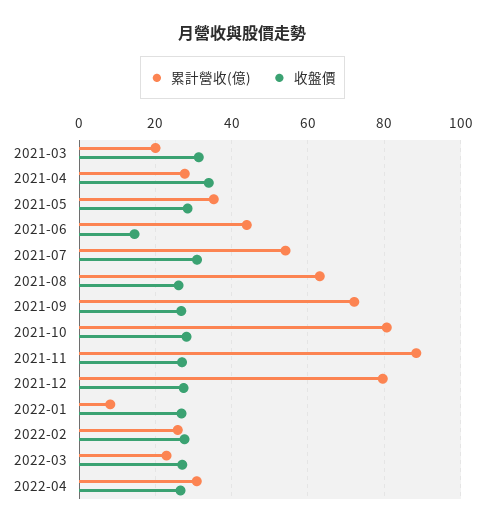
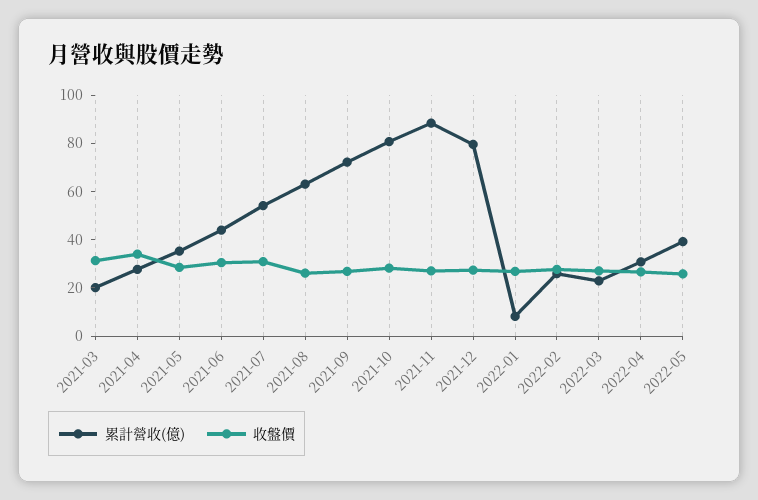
收盤價, 2021-06: 14 -> 30
累計營收(億), 2022-05: none -> 40
收盤價, 2022-05: none -> 25

